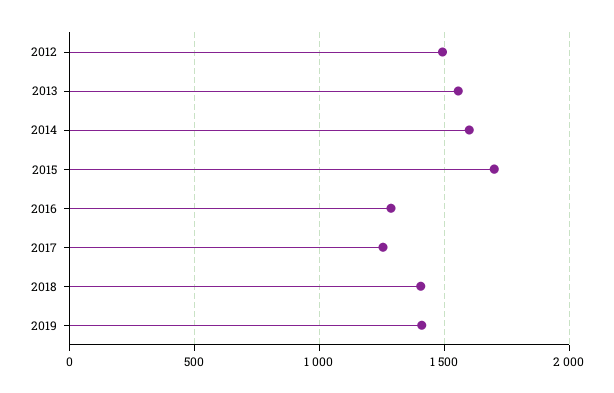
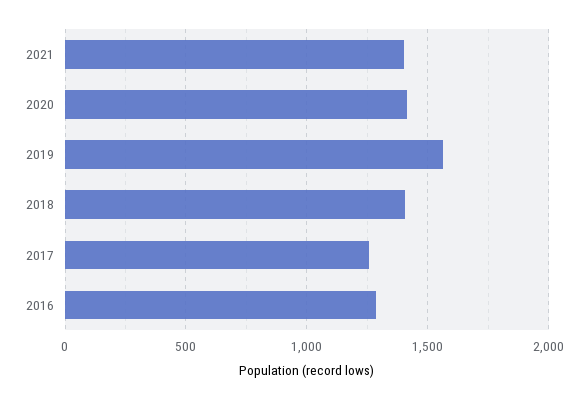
2012: 1500 -> none
2013: 1550 -> none
2014: 1600 -> none
2015: 1700 -> none
2019: 1400 -> 1550
2021: none -> 1400
2020: none -> 1400

